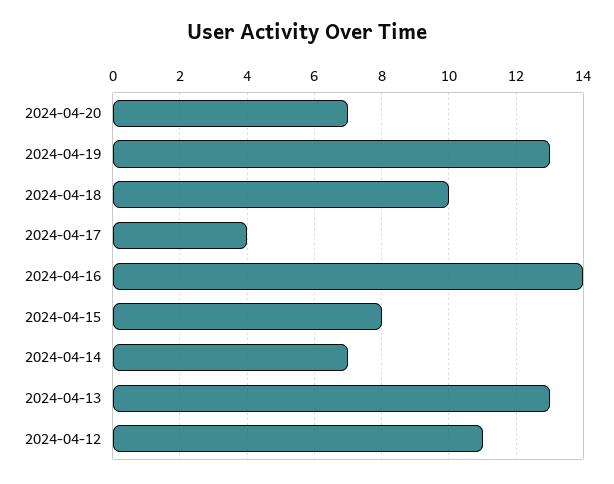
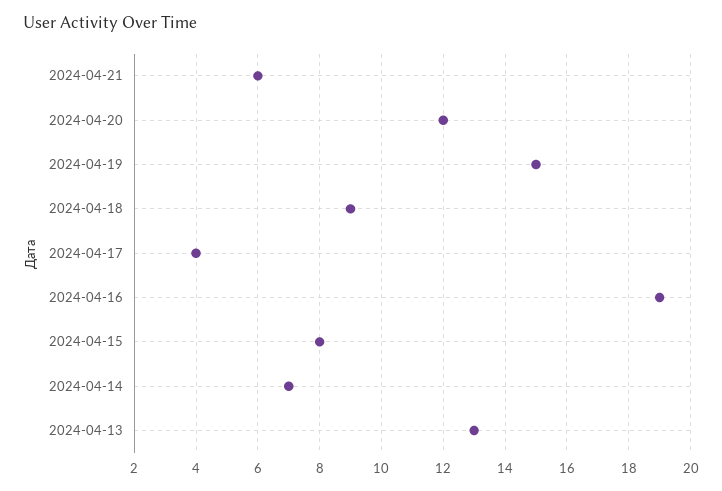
2024-04-20: 7 -> 12
2024-04-19: 13 -> 15
2024-04-18: 10 -> 9
2024-04-16: 14 -> 19
2024-04-12: 11 -> none
2024-04-21: none -> 6

